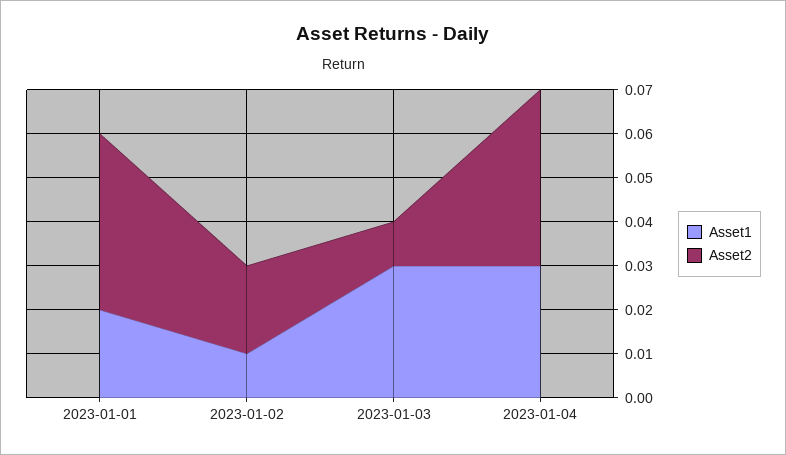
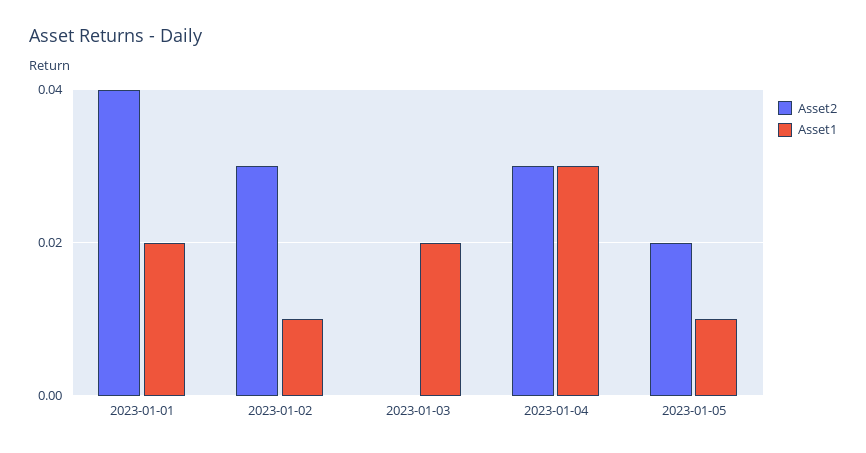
Asset2, 2023-01-02: 0.02 -> 0.03
Asset1, 2023-01-03: 0.03 -> 0.02
Asset2, 2023-01-03: 0.01 -> 0
Asset2, 2023-01-04: 0.04 -> 0.03
Asset2, 2023-01-05: none -> 0.02
Asset1, 2023-01-05: none -> 0.01

